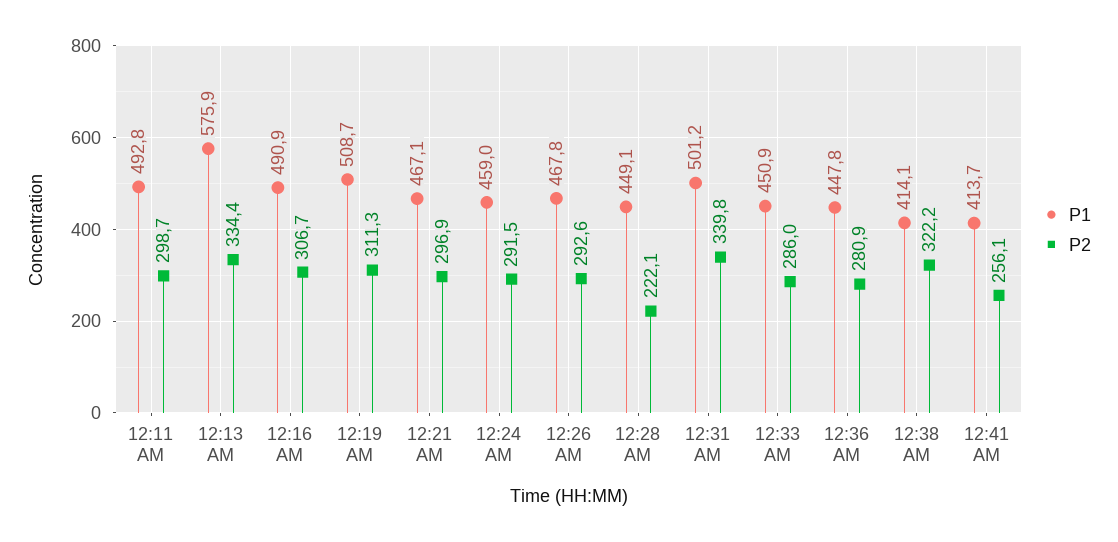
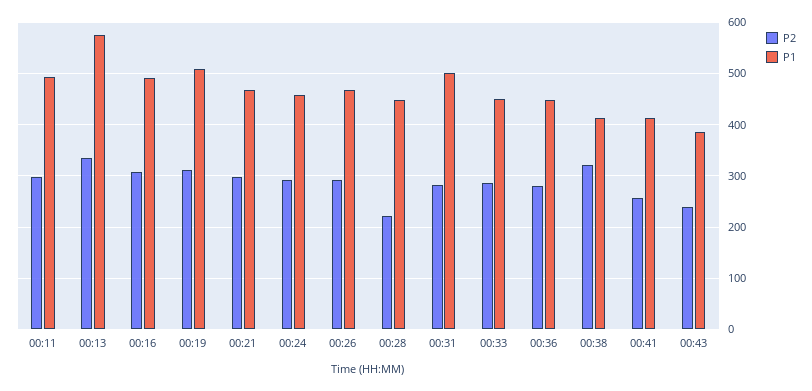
P2, 12:31 AM: 339.8 -> 280
P2, 00:43: none -> 240
P1, 00:43: none -> 380

